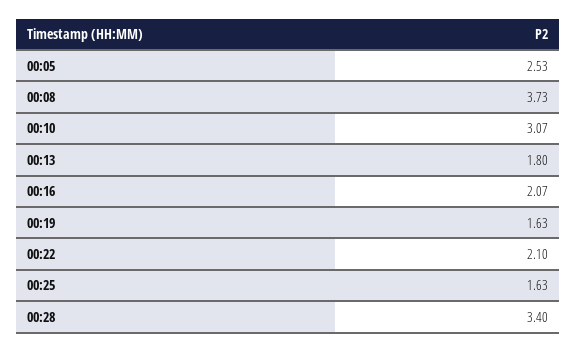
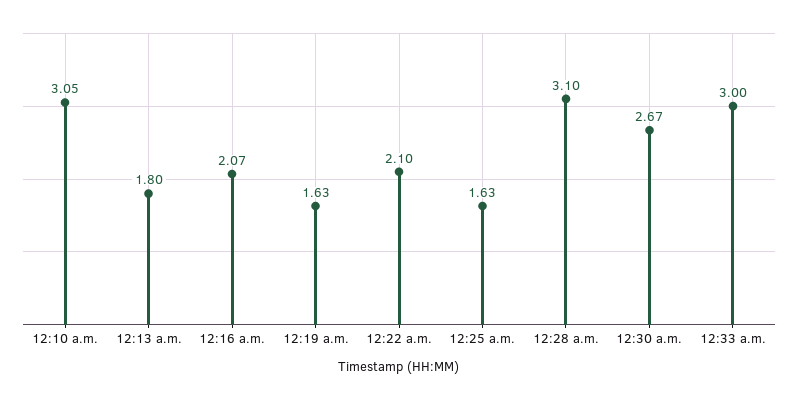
00:05: 2.53 -> none
00:08: 3.73 -> none
00:10: 3.07 -> 3.05
00:28: 3.4 -> 3.1
12:30 a.m.: none -> 2.67
12:33 a.m.: none -> 3

